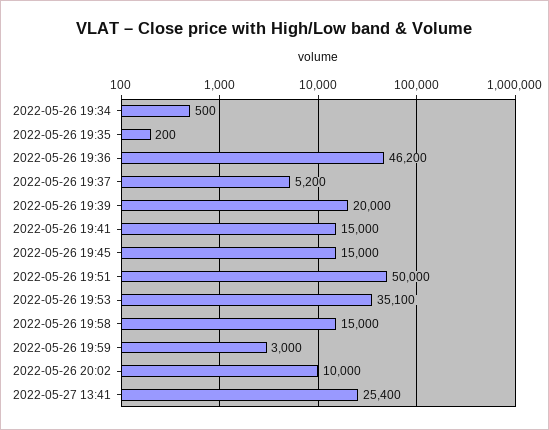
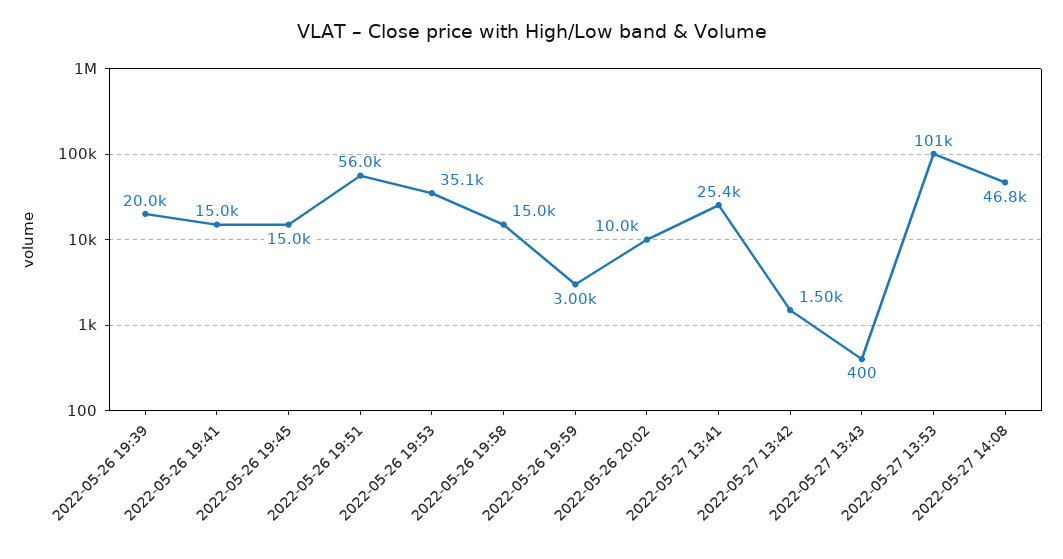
2022-05-26 19:34: 500 -> none
2022-05-26 19:35: 200 -> none
2022-05-26 19:36: 46200 -> none
2022-05-26 19:37: 5200 -> none
2022-05-26 19:51: 50000 -> 56000
2022-05-27 13:42: none -> 1500
2022-05-27 13:43: none -> 400
2022-05-27 13:53: none -> 101000
2022-05-27 14:08: none -> 46800

